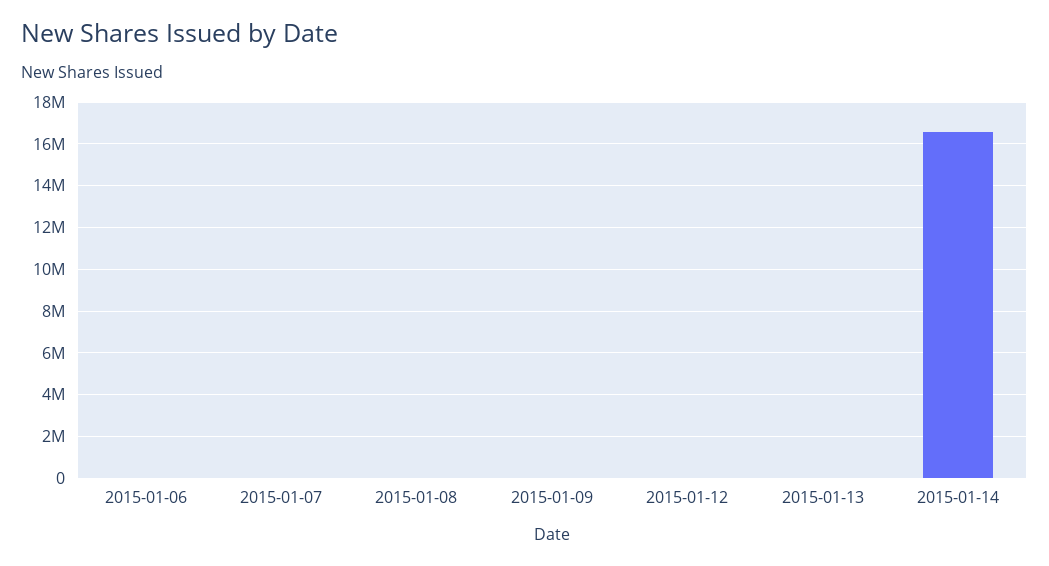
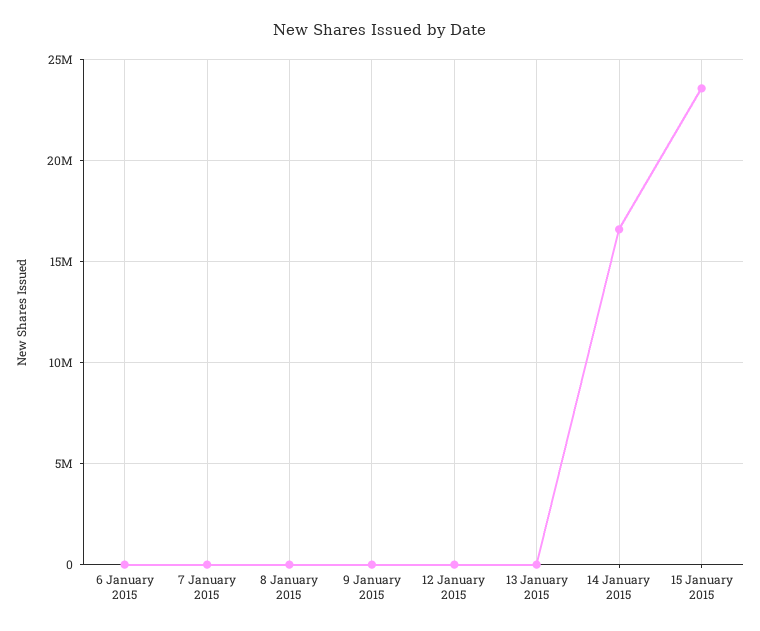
15 January 2015: none -> 23500000

